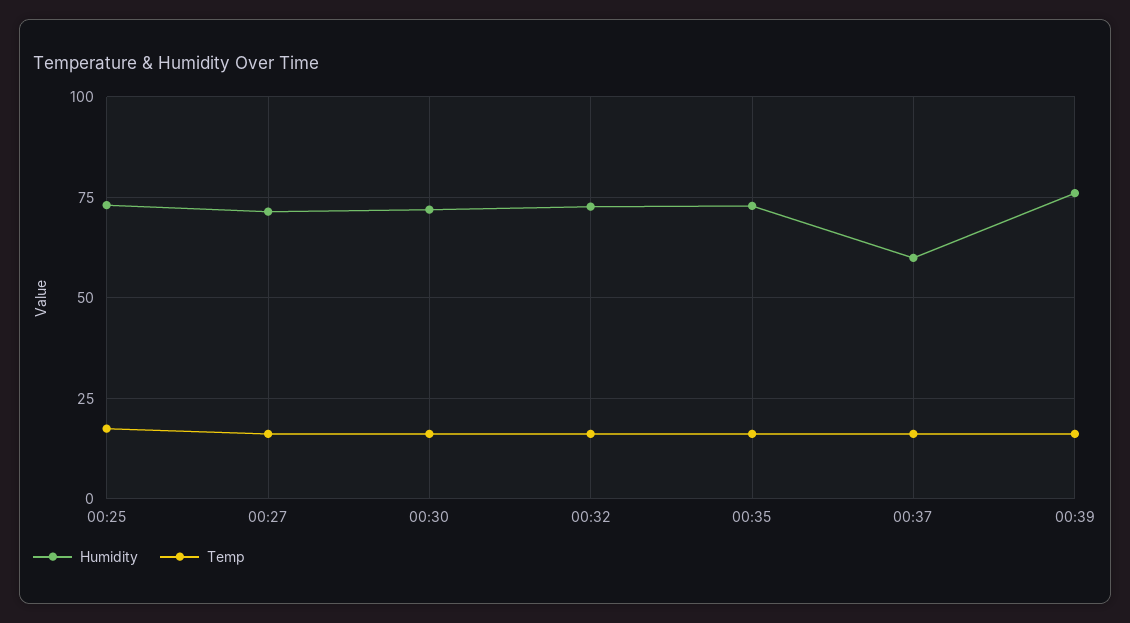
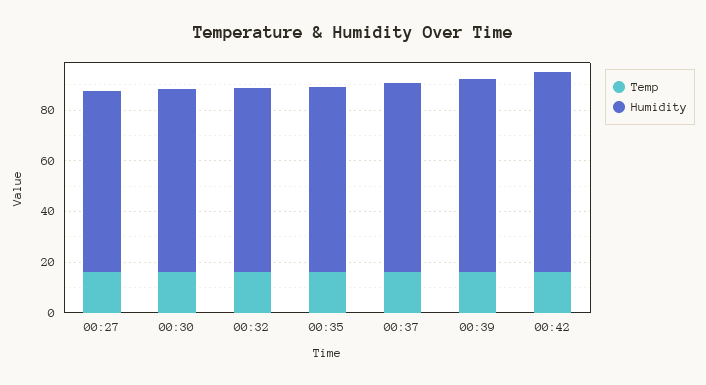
Humidity, 00:25: 72.5 -> none
Temp, 00:25: 17.5 -> none
Humidity, 00:37: 60 -> 75
Temp, 00:42: none -> 15
Humidity, 00:42: none -> 80

